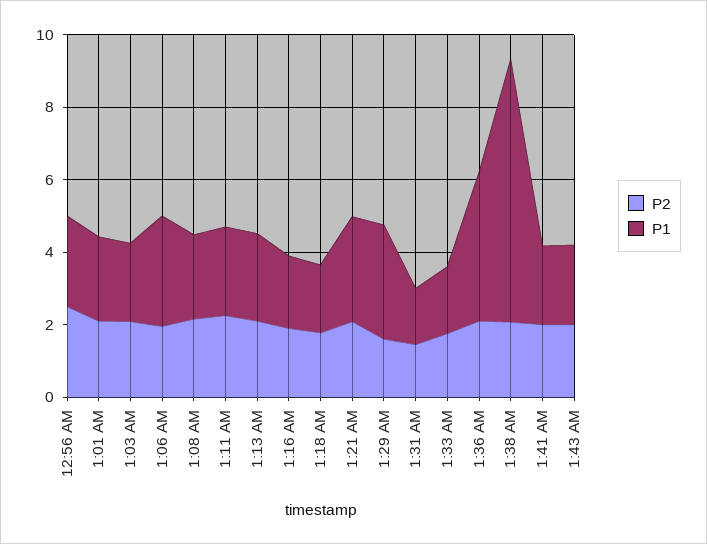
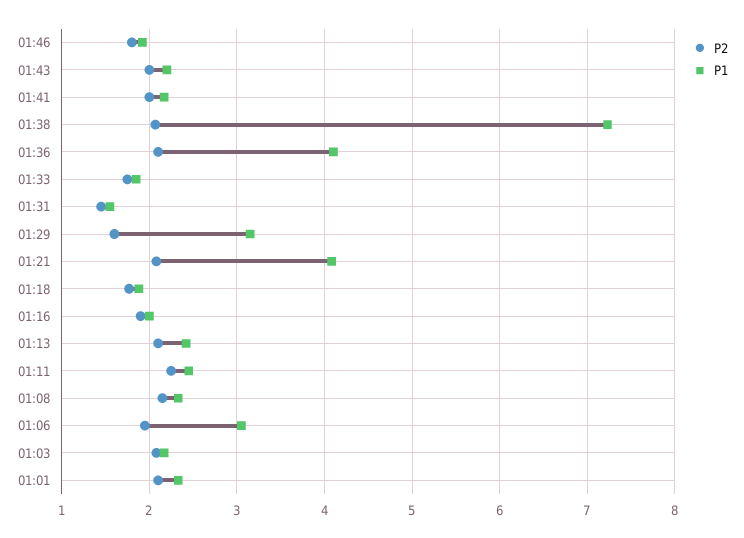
P2, 12:56 AM: 2.5 -> none
P1, 12:56 AM: 2.5 -> none
P1, 1:21 AM: 3 -> 4.1
P2, 01:46: none -> 1.8
P1, 01:46: none -> 1.9

